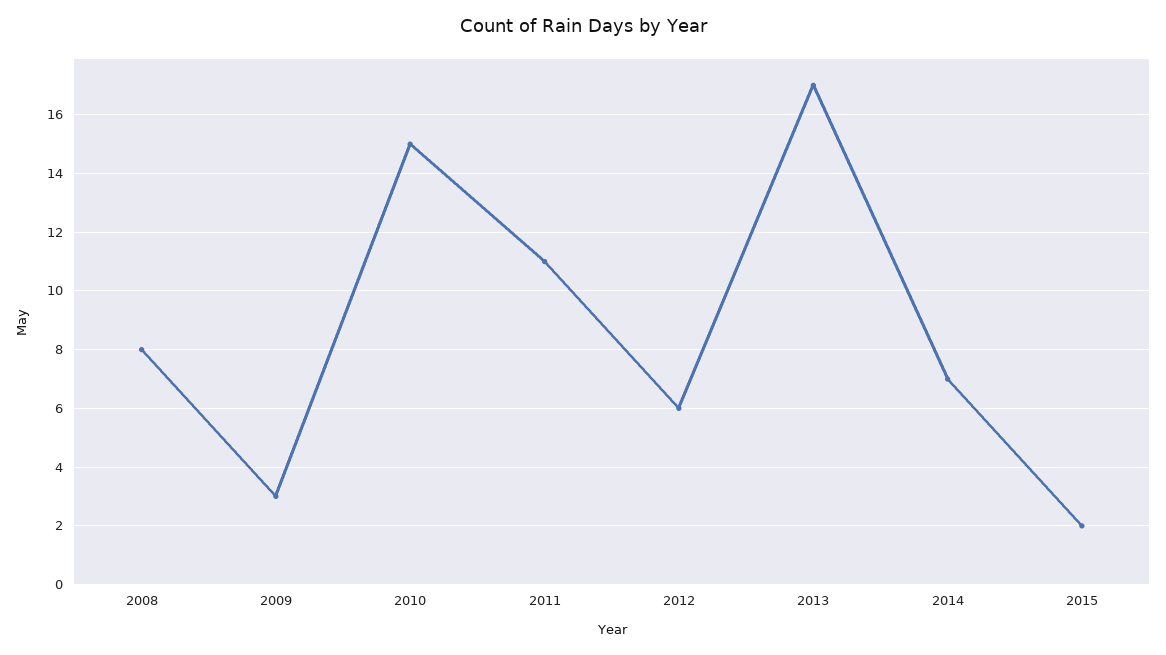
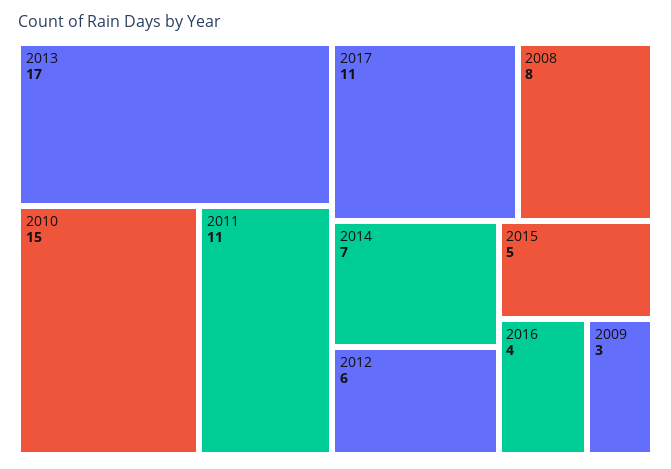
2015: 2 -> 5
2017: none -> 11
2016: none -> 4

